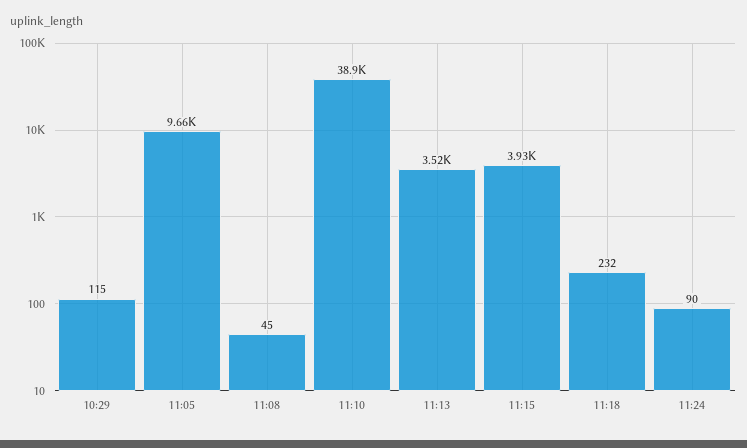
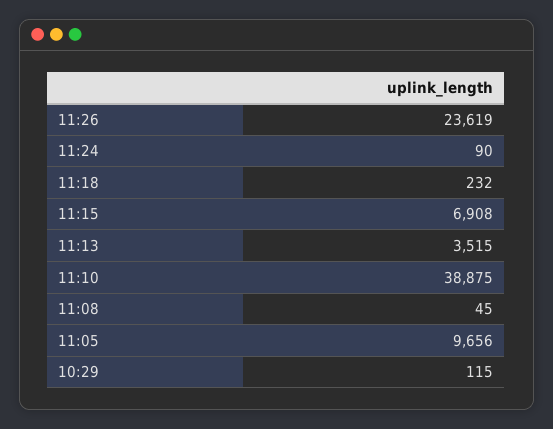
11:15: 3930 -> 6908
11:26: none -> 23619

